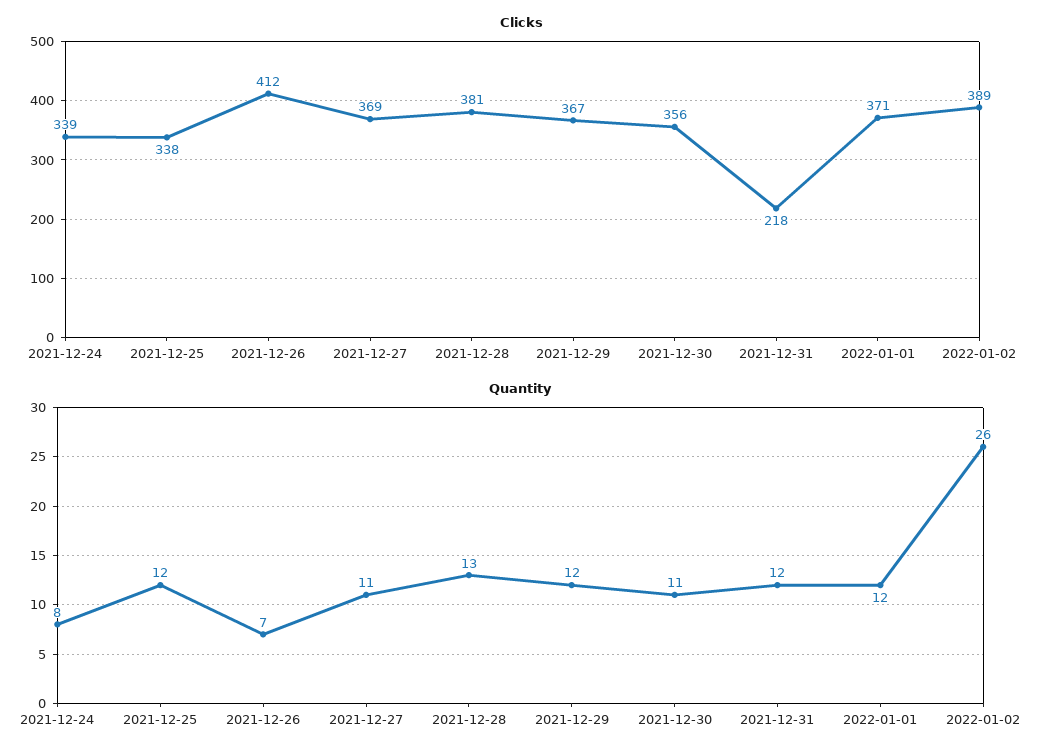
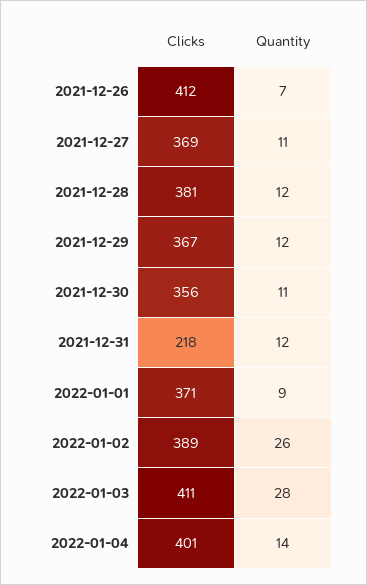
Clicks, 2021-12-24: 339 -> none
Clicks, 2021-12-25: 338 -> none
Quantity, 2021-12-24: 8 -> none
Quantity, 2021-12-25: 12 -> none
Quantity, 2021-12-28: 13 -> 12
Quantity, 2022-01-01: 12 -> 9
Clicks, 2022-01-03: none -> 411
Quantity, 2022-01-03: none -> 28
Clicks, 2022-01-04: none -> 401
Quantity, 2022-01-04: none -> 14

